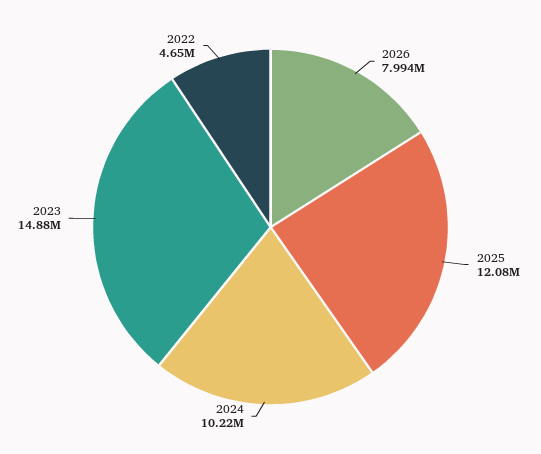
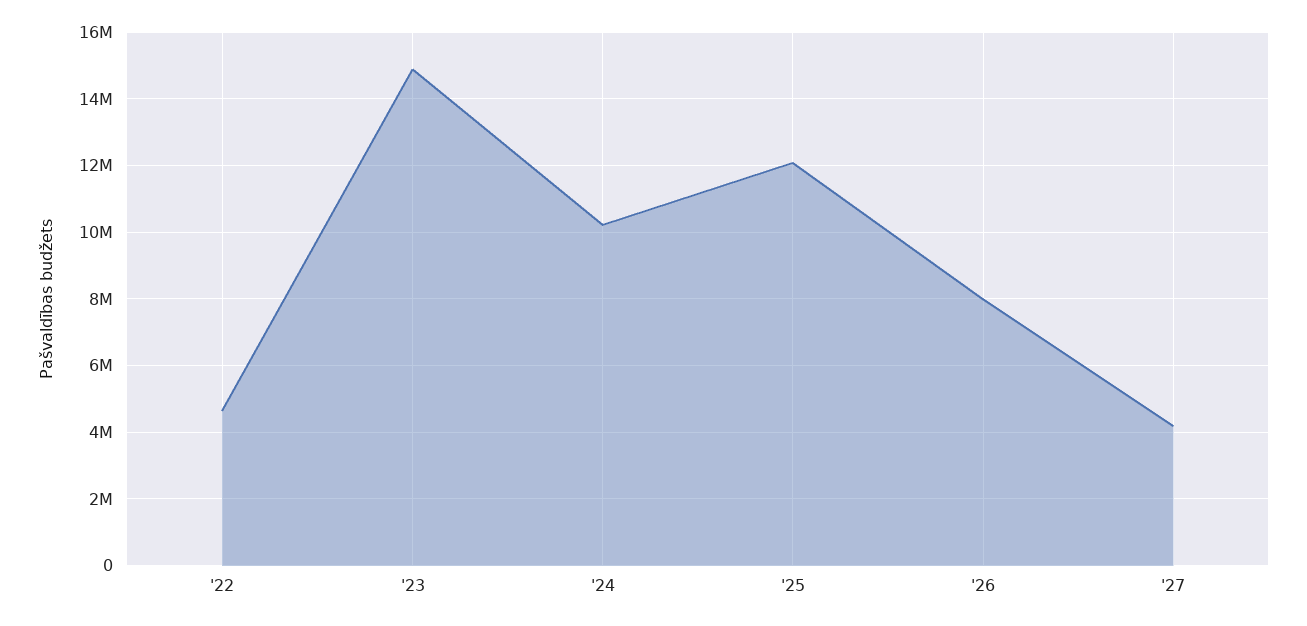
'27: none -> 4200000

